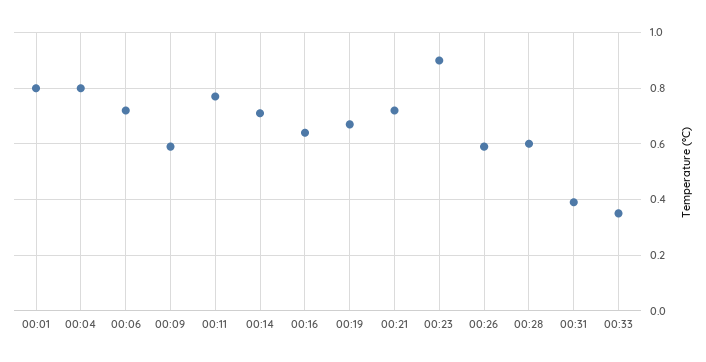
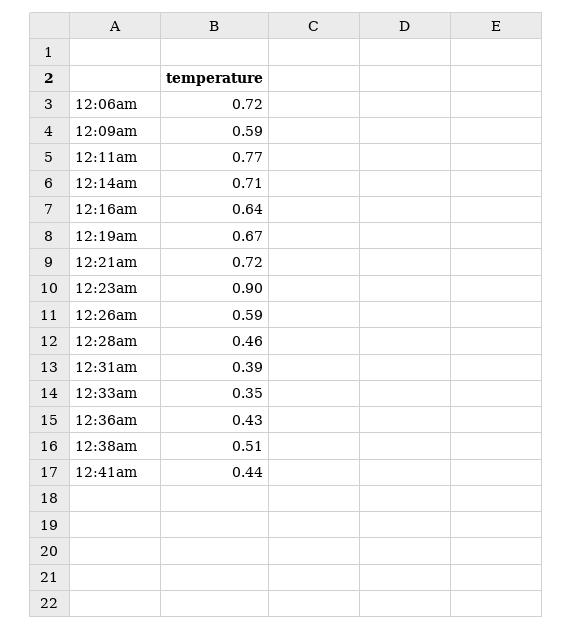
00:01: 0.8 -> none
00:04: 0.8 -> none
00:28: 0.6 -> 0.46
12:36am: none -> 0.43
12:38am: none -> 0.51
12:41am: none -> 0.44

